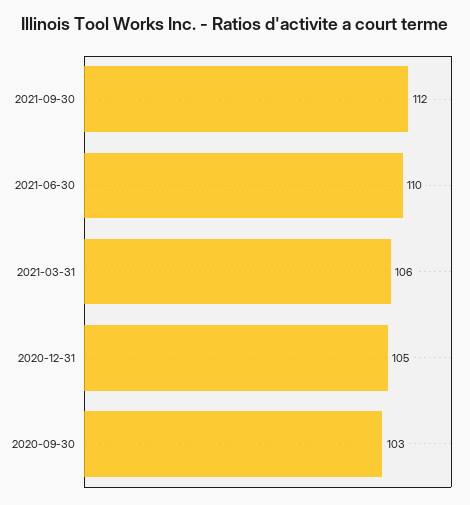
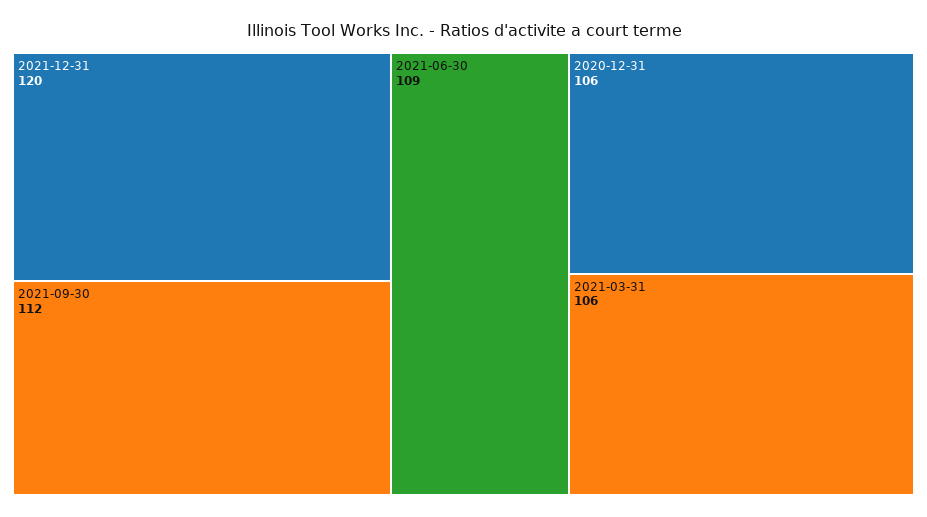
2021-06-30: 110 -> 109
2020-12-31: 105 -> 106
2020-09-30: 103 -> none
2021-12-31: none -> 120

